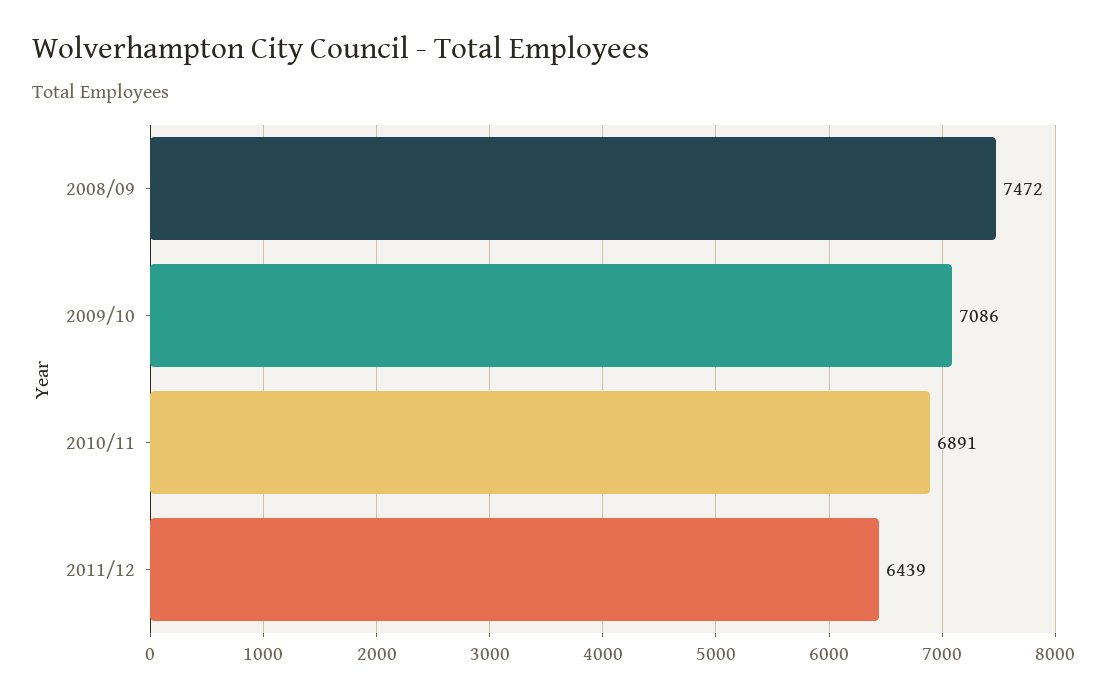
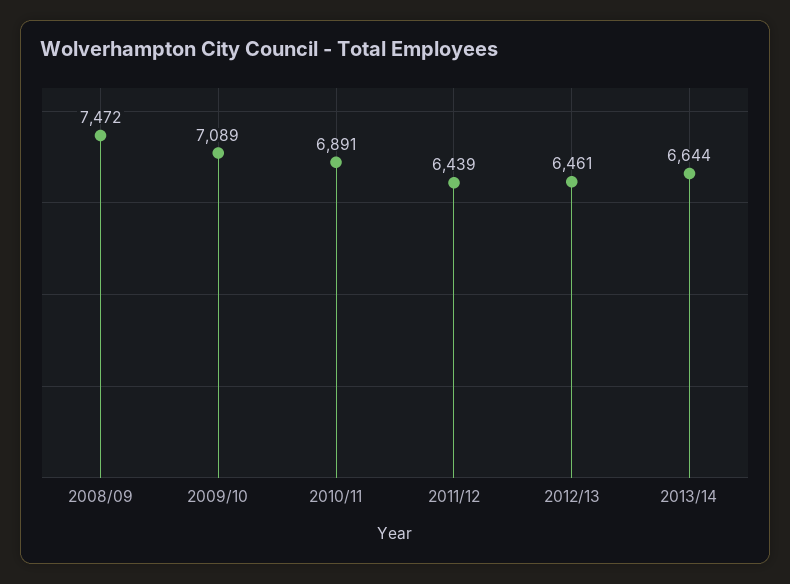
2009/10: 7086 -> 7089
2012/13: none -> 6461
2013/14: none -> 6644

